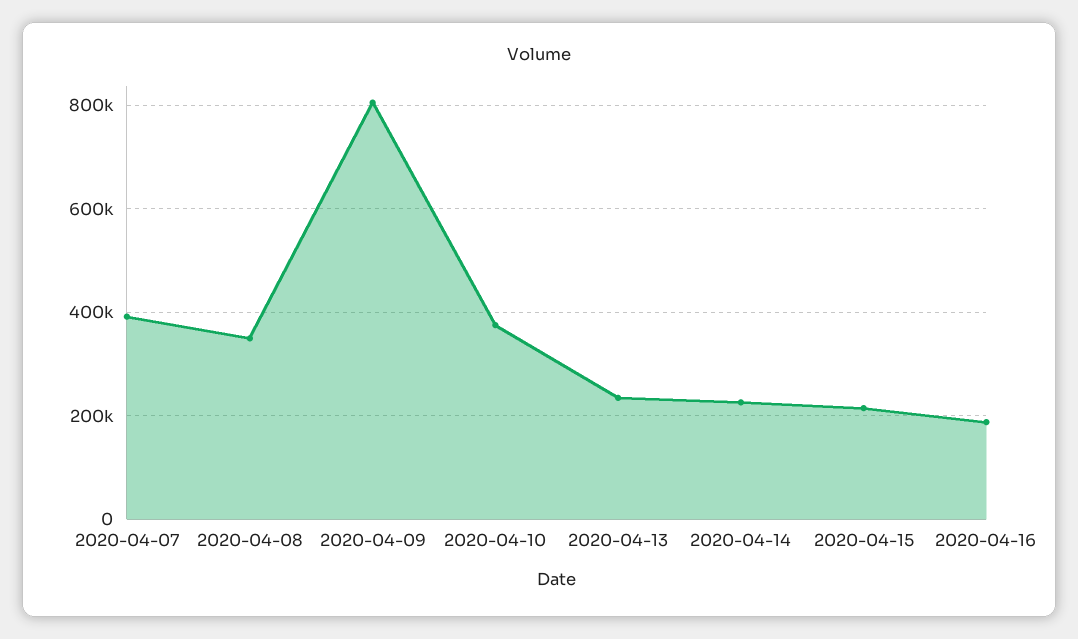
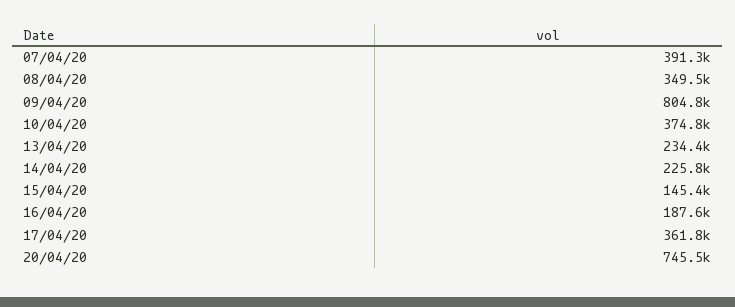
2020-04-15: 220000 -> 145400
17/04/20: none -> 361800
20/04/20: none -> 745500

